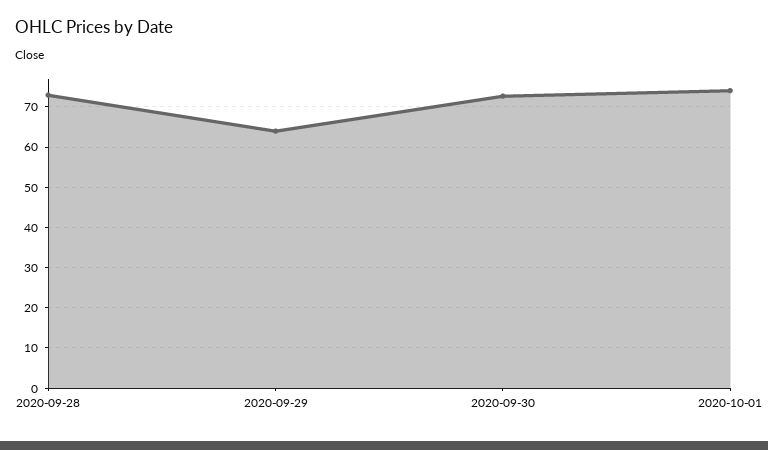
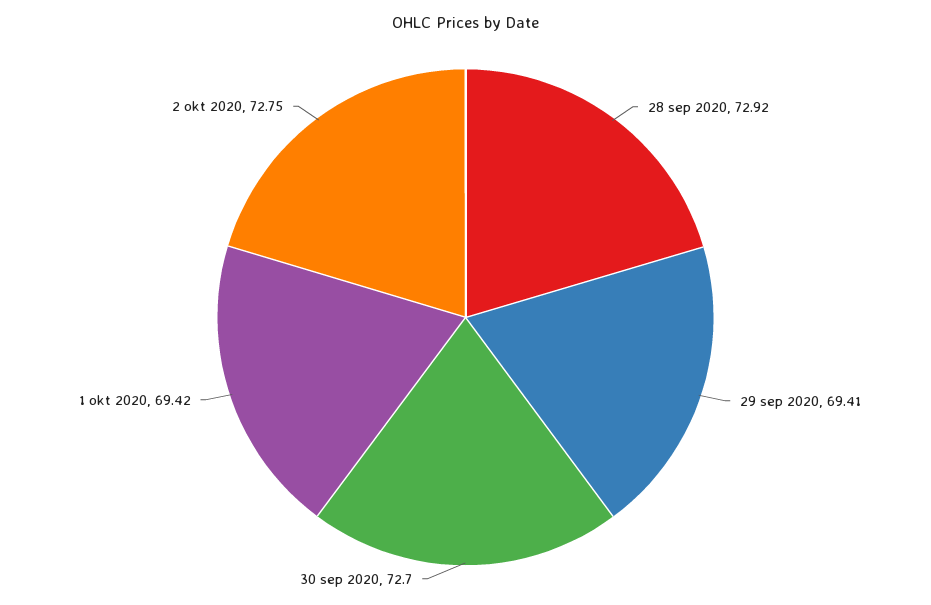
2020-09-29: 64 -> 69.41
2020-10-01: 74 -> 69.42
2 okt 2020: none -> 72.75

